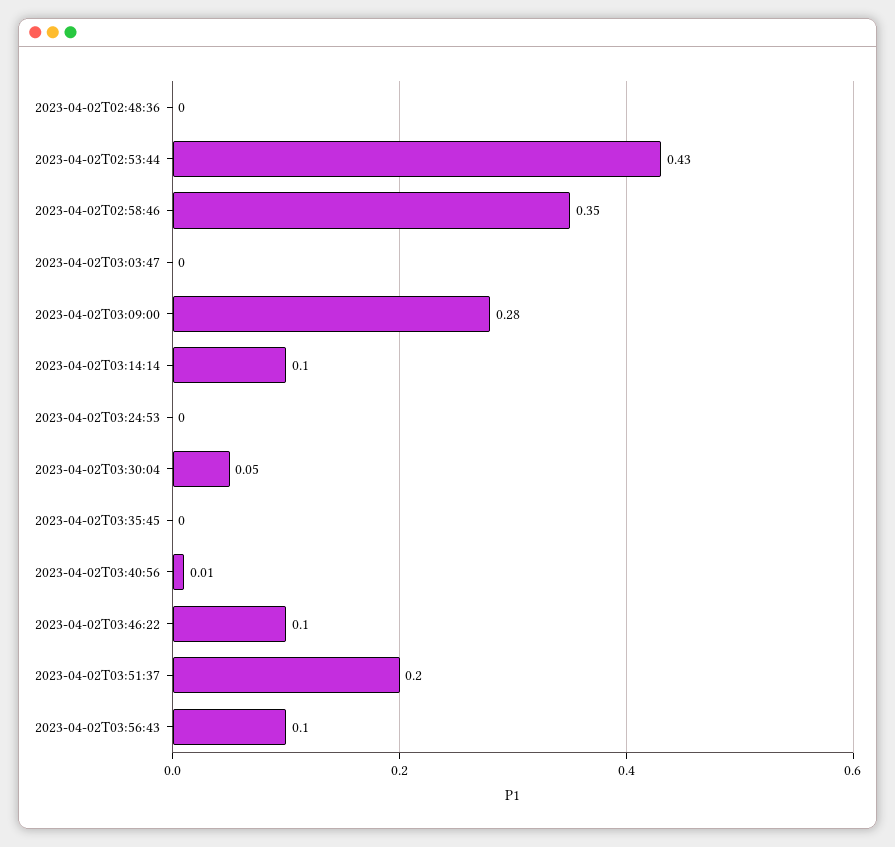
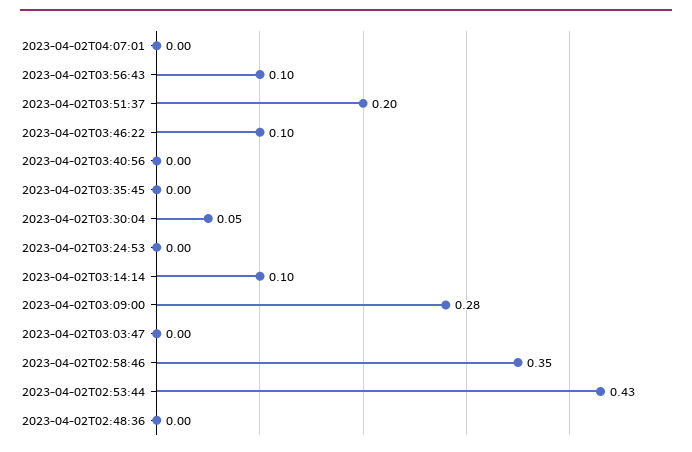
2023-04-02T03:40:56: 0.01 -> 0
2023-04-02T04:07:01: none -> 0

